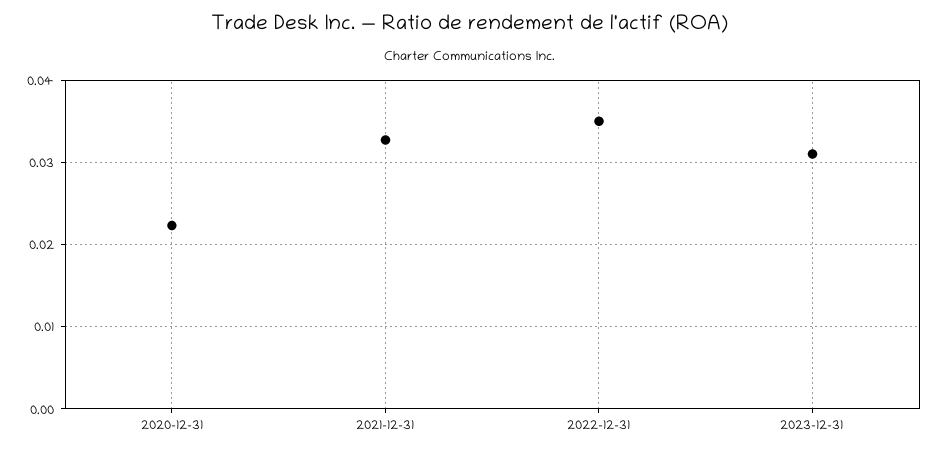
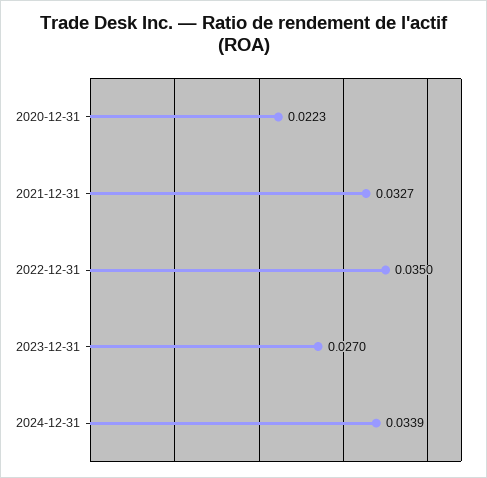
2023-12-31: 0.031 -> 0.027
2024-12-31: none -> 0.0339

